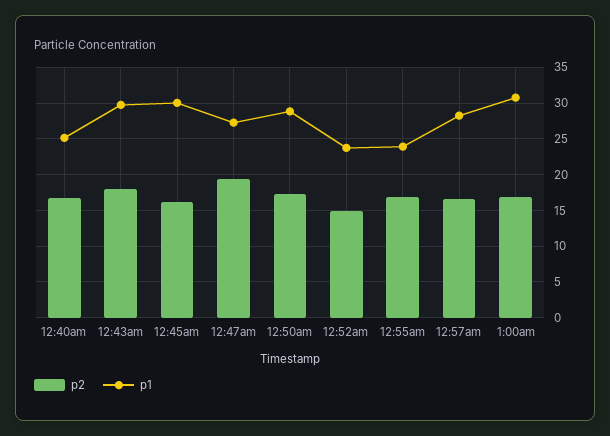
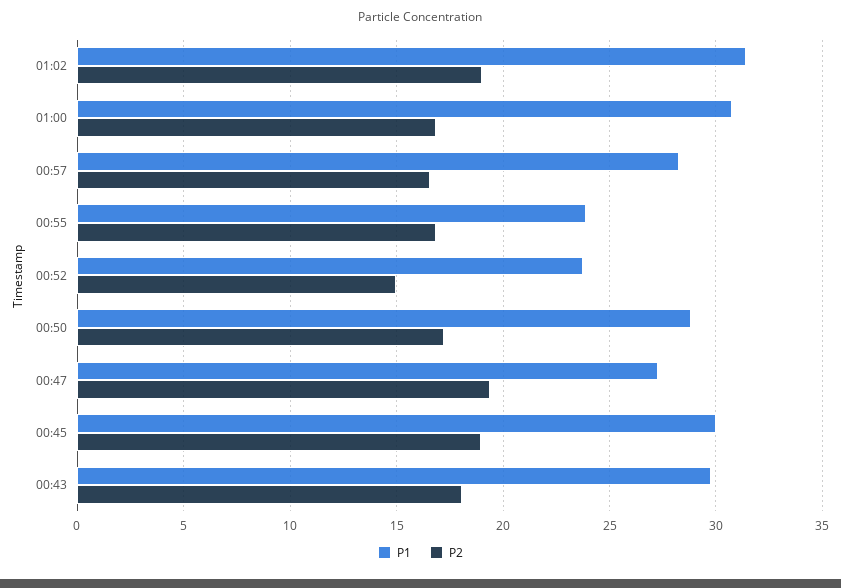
p2, 12:40am: 17 -> none
p1, 12:40am: 25 -> none
p2, 12:45am: 16 -> 19
p1, 01:02: none -> 31.5
p2, 01:02: none -> 19

